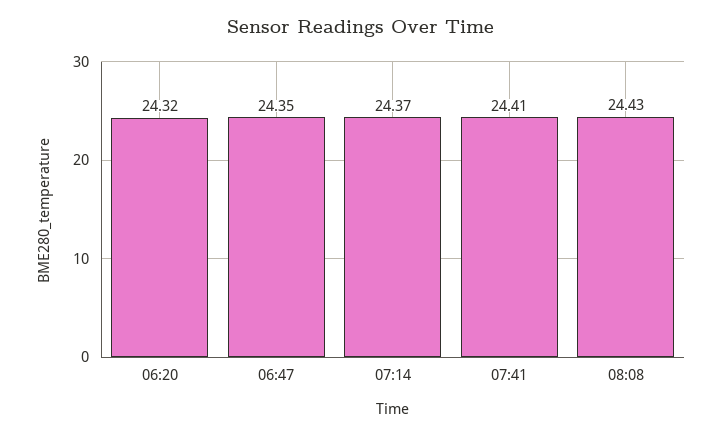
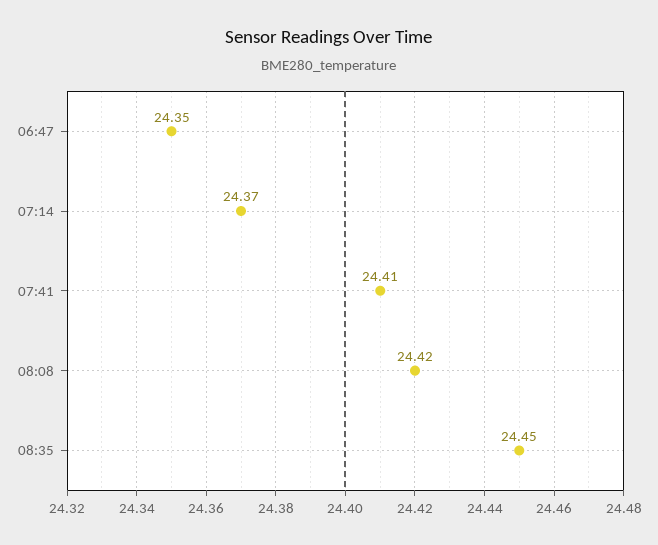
06:20: 24.32 -> none
08:08: 24.43 -> 24.42
08:35: none -> 24.45

